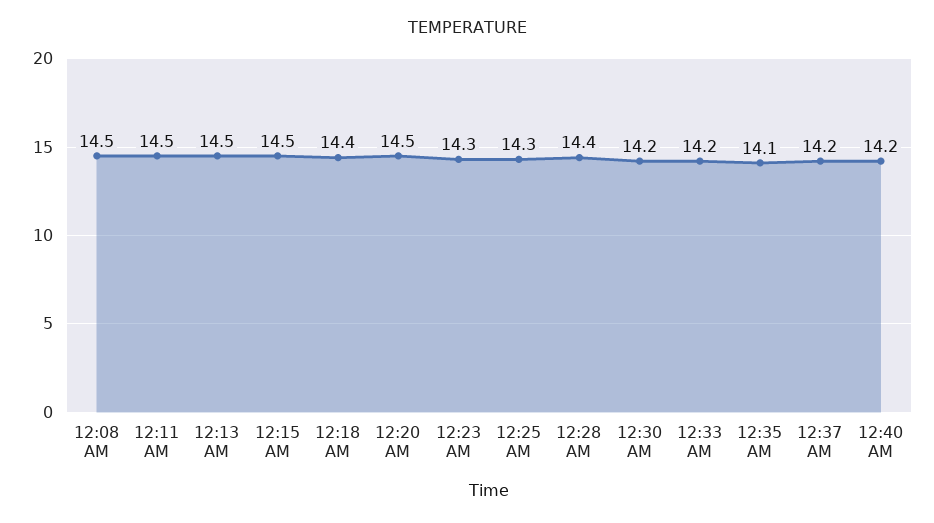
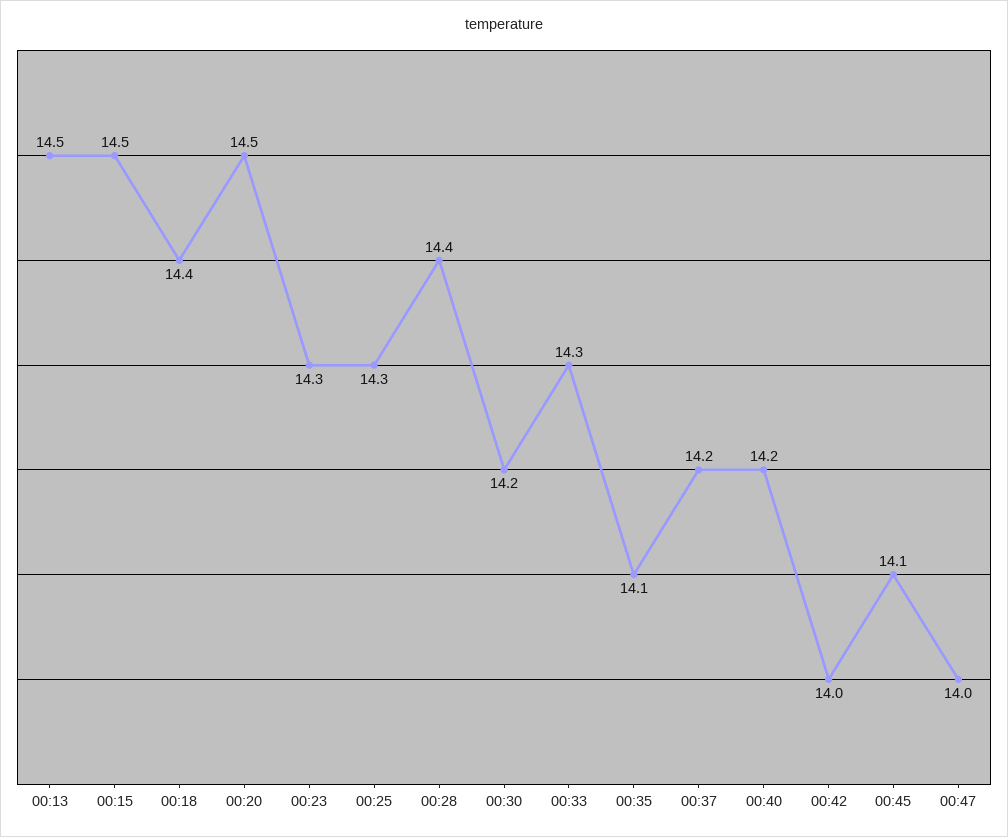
12:08 AM: 14.5 -> none
12:11 AM: 14.5 -> none
12:33 AM: 14.2 -> 14.3
00:42: none -> 14
00:45: none -> 14.1
00:47: none -> 14

